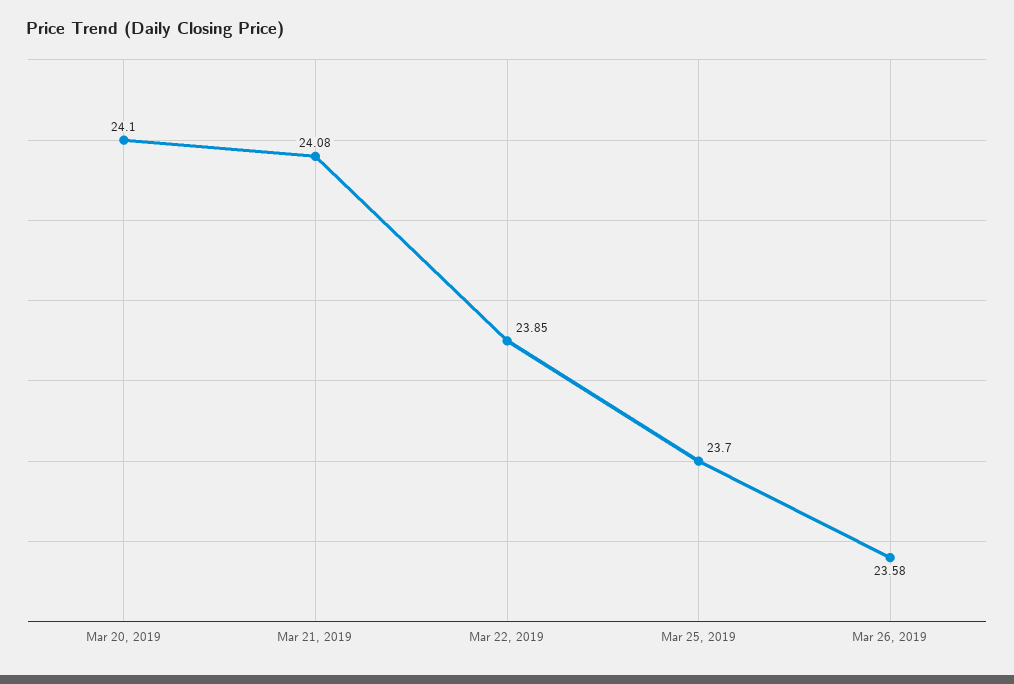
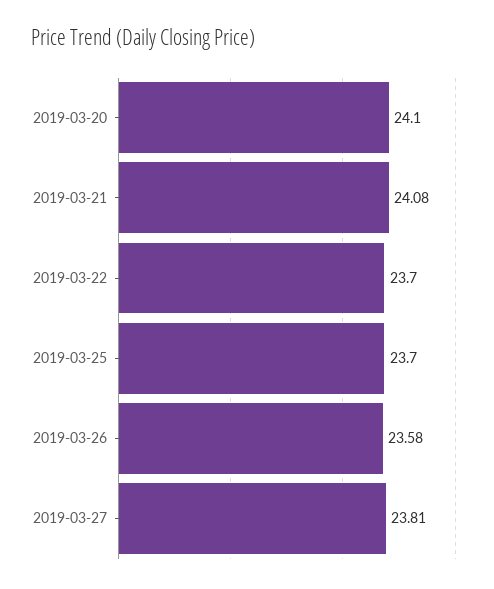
Mar 22, 2019: 23.85 -> 23.7
2019-03-27: none -> 23.81

